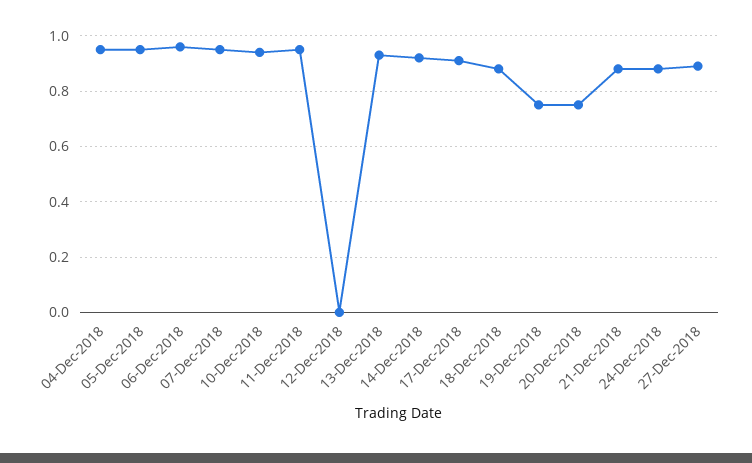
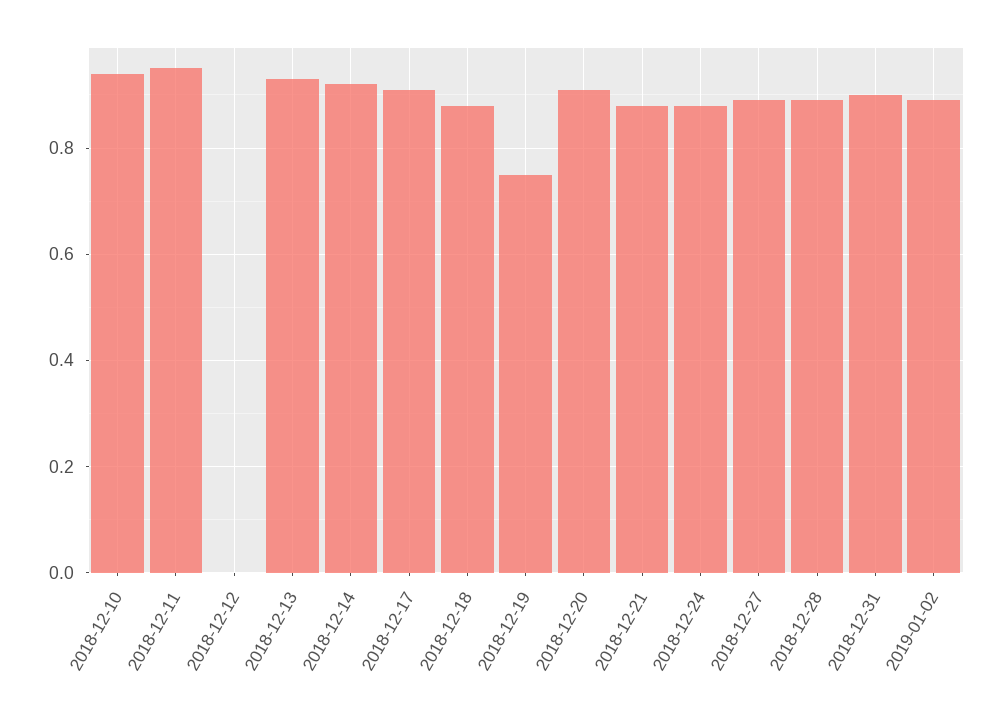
04-Dec-2018: 0.95 -> none
05-Dec-2018: 0.95 -> none
06-Dec-2018: 0.95 -> none
07-Dec-2018: 0.95 -> none
20-Dec-2018: 0.75 -> 0.9
2018-12-28: none -> 0.9
2018-12-31: none -> 0.9
2019-01-02: none -> 0.9

